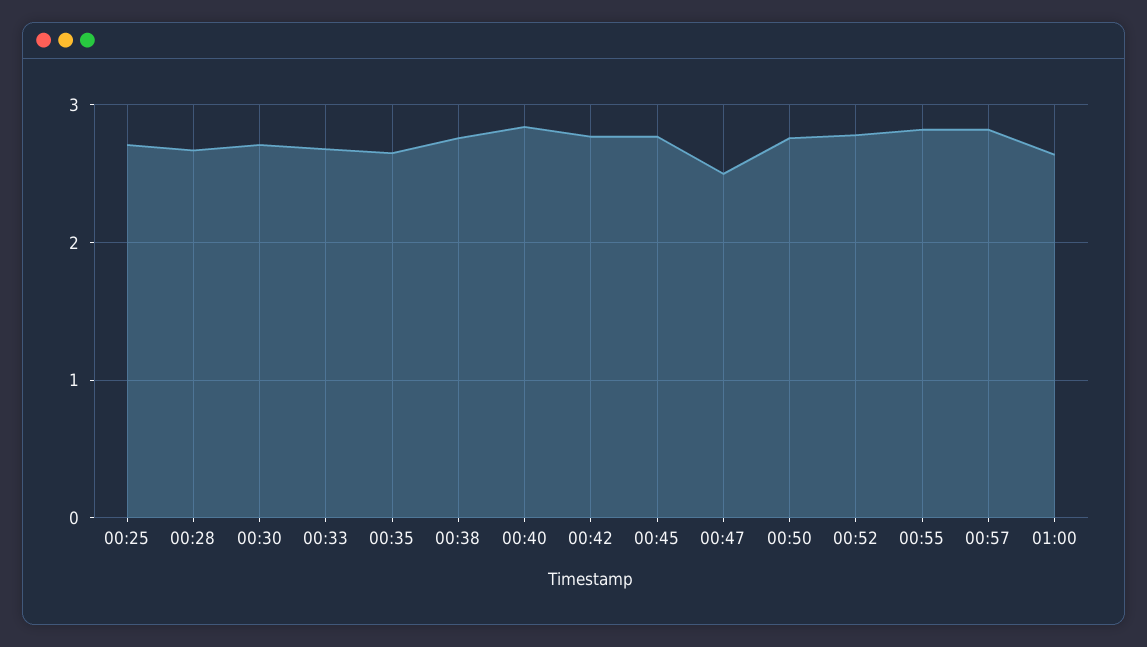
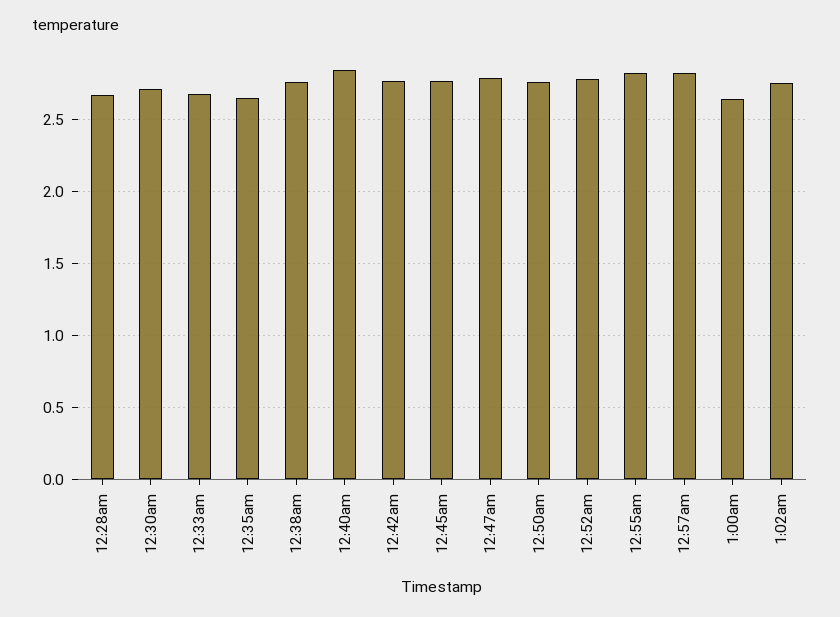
00:25: 2.7 -> none
00:47: 2.5 -> 2.8
1:02am: none -> 2.75

